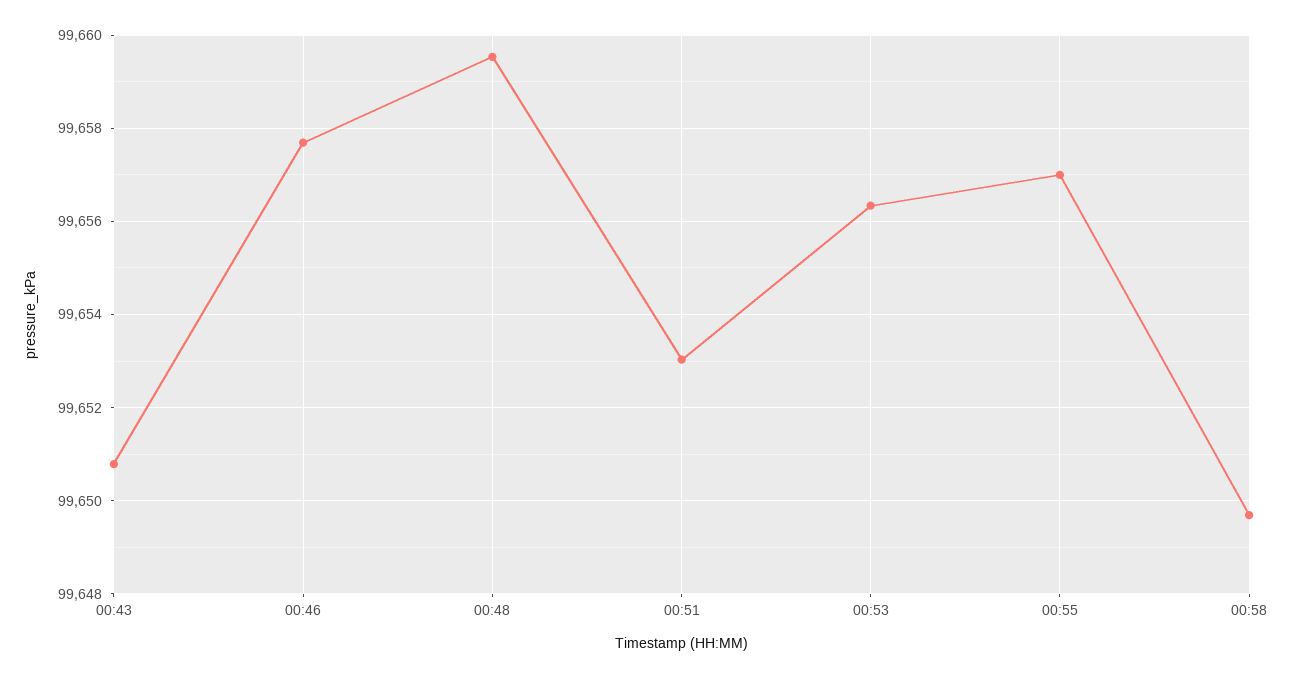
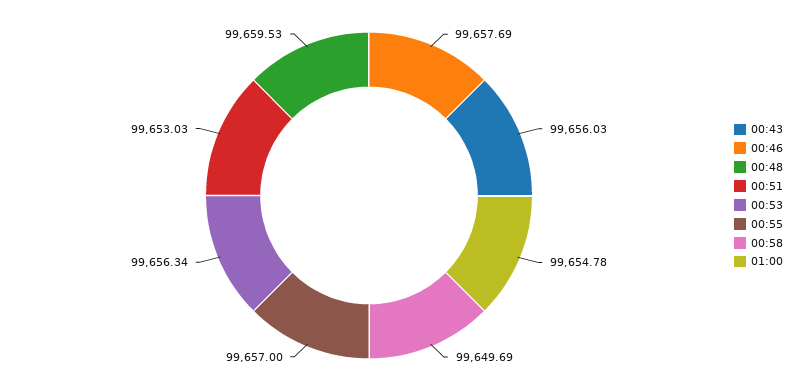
00:43: 99650.8 -> 99656.03
01:00: none -> 99654.78

